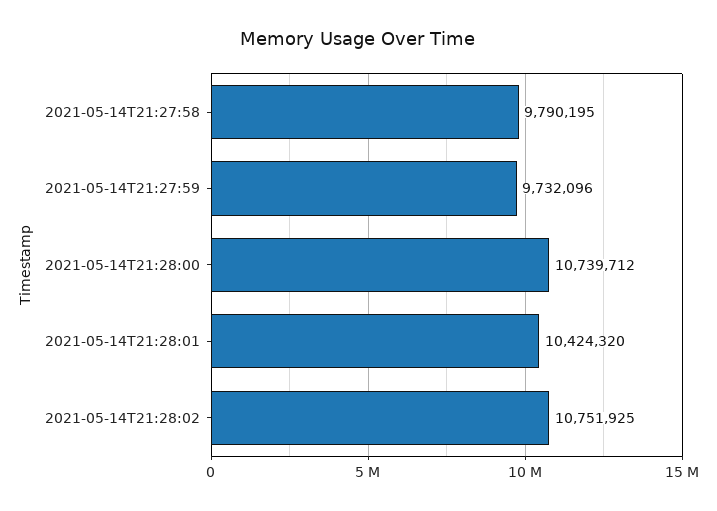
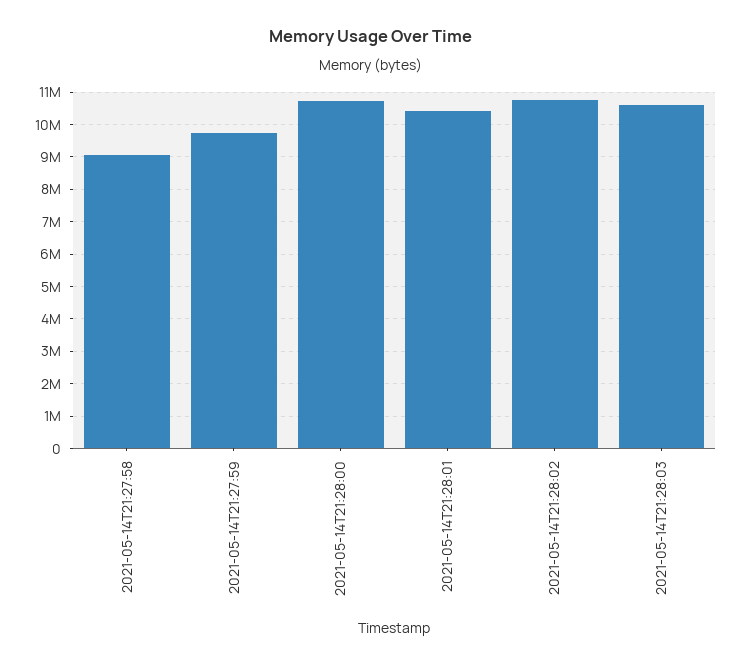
2021-05-14T21:27:58: 9790195 -> 9000000
2021-05-14T21:28:03: none -> 10600000

